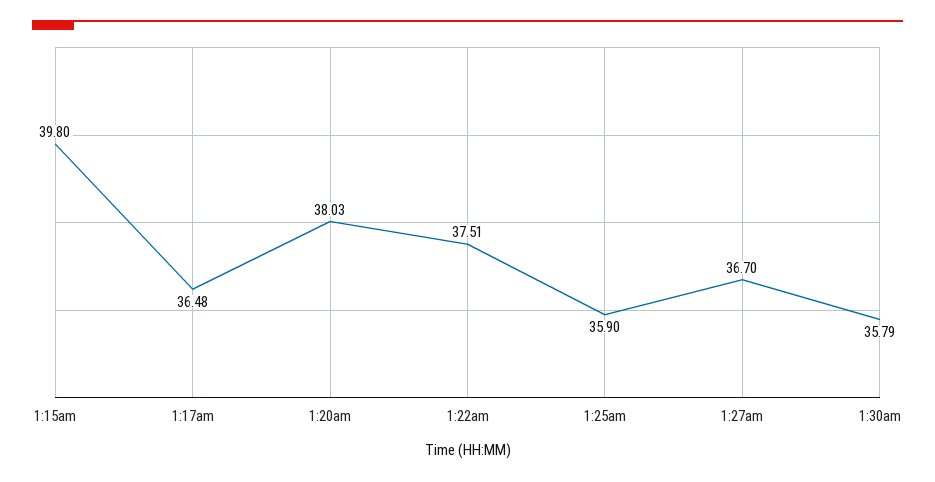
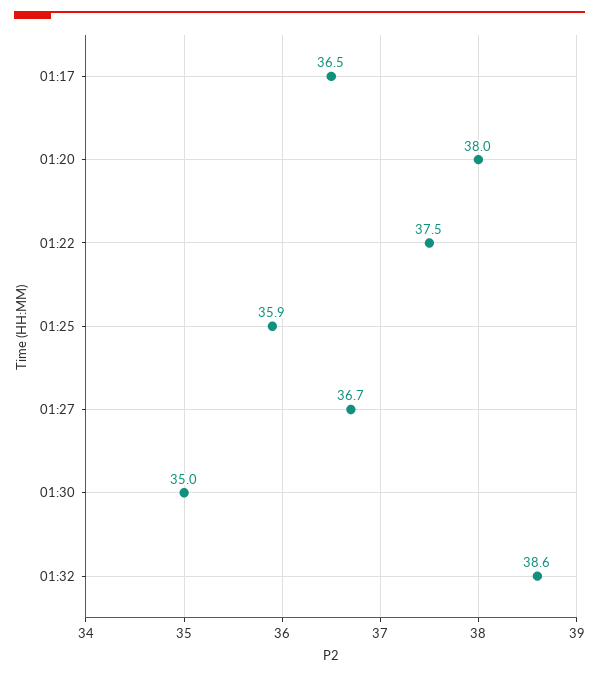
1:15am: 39.8 -> none
1:30am: 35.79 -> 35
01:32: none -> 38.6

